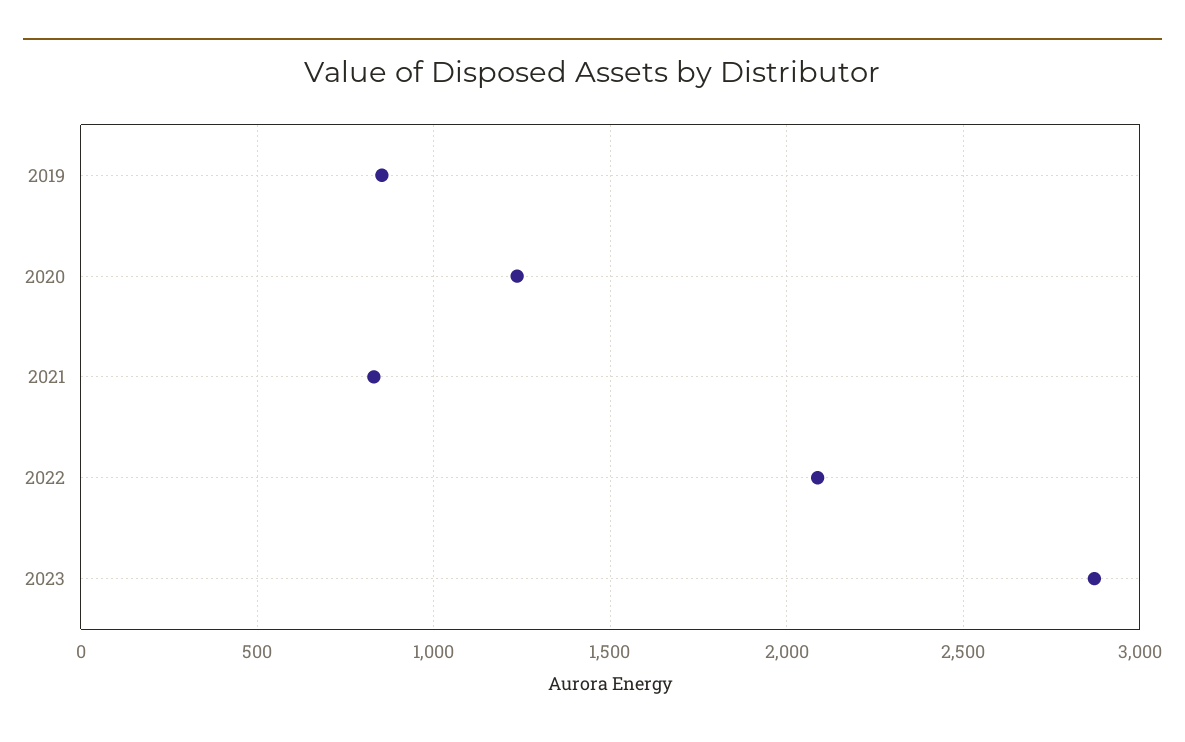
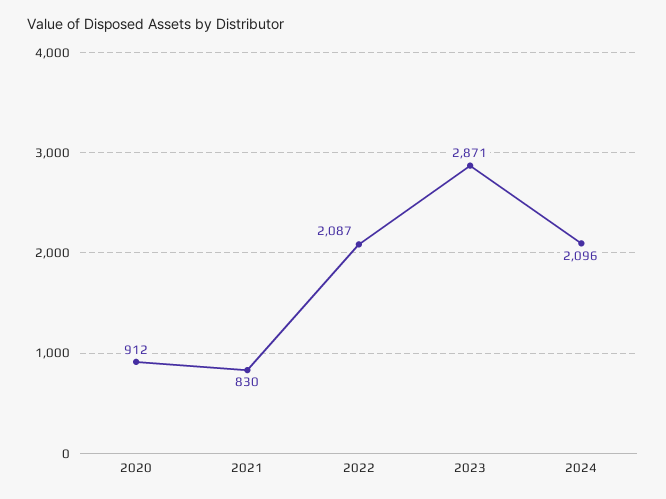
2019: 850 -> none
2020: 1250 -> 912
2024: none -> 2096

